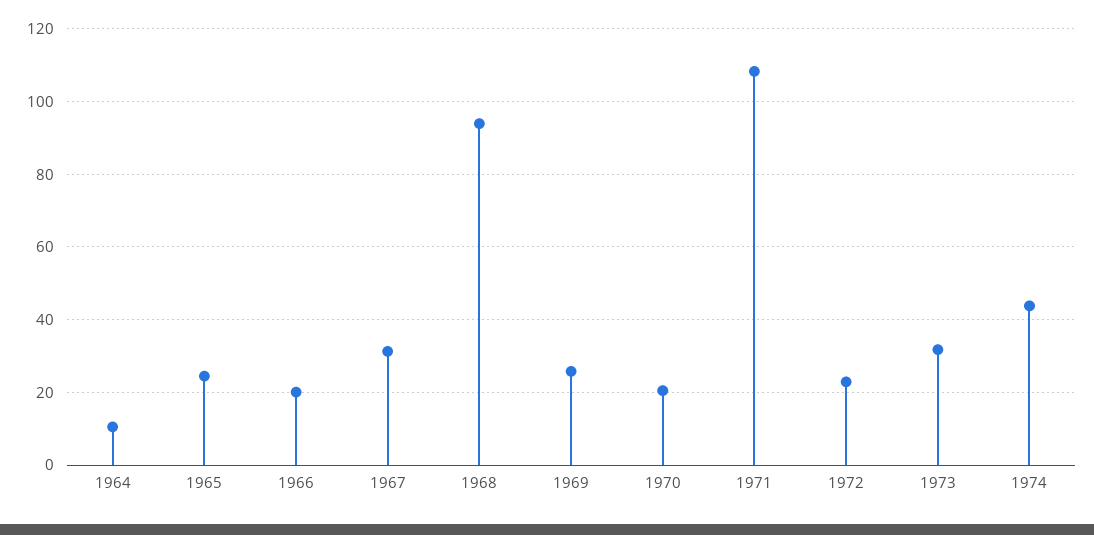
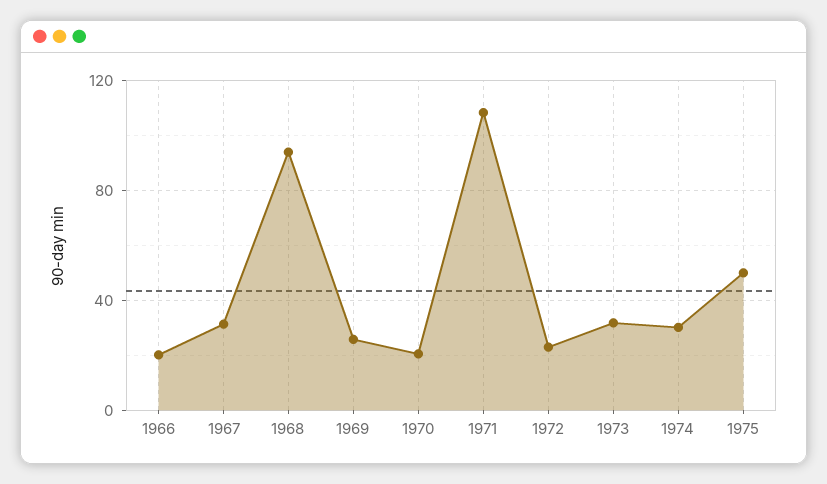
1964: 10 -> none
1965: 24 -> none
1974: 44 -> 30
1975: none -> 50

